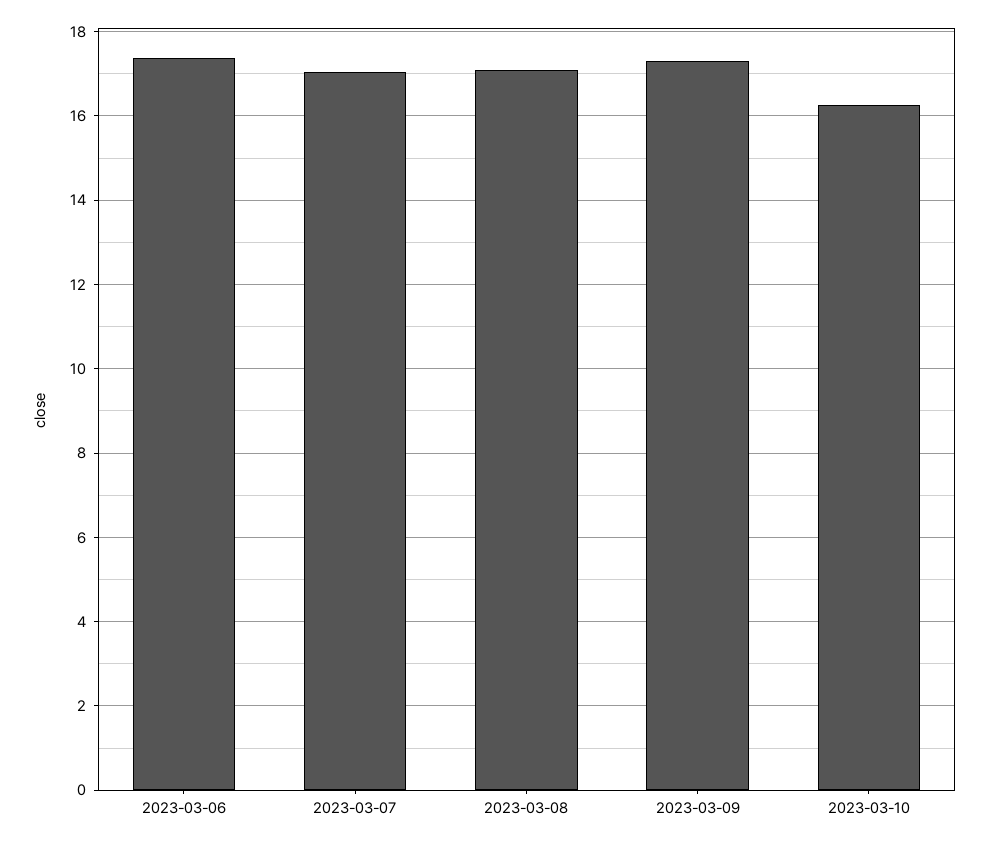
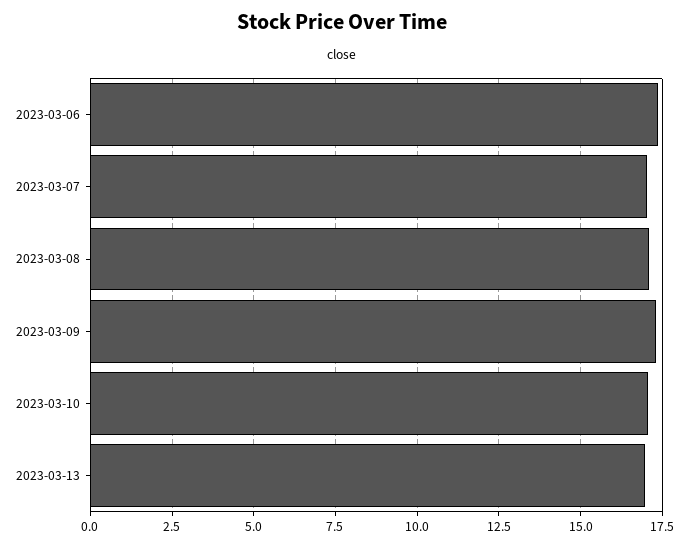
2023-03-10: 16.2 -> 17
2023-03-13: none -> 17

